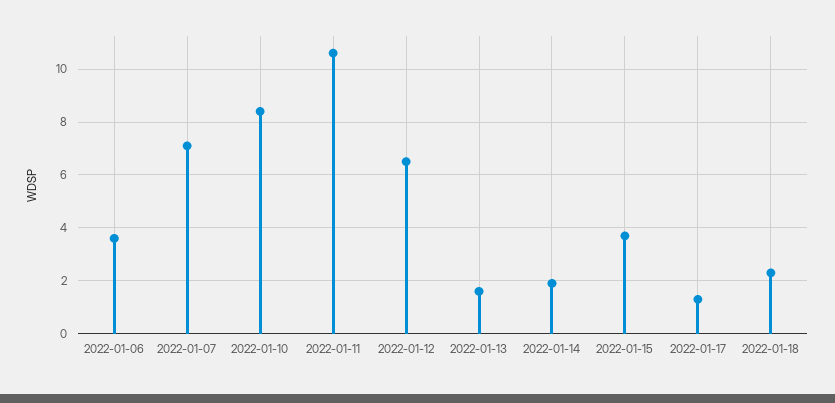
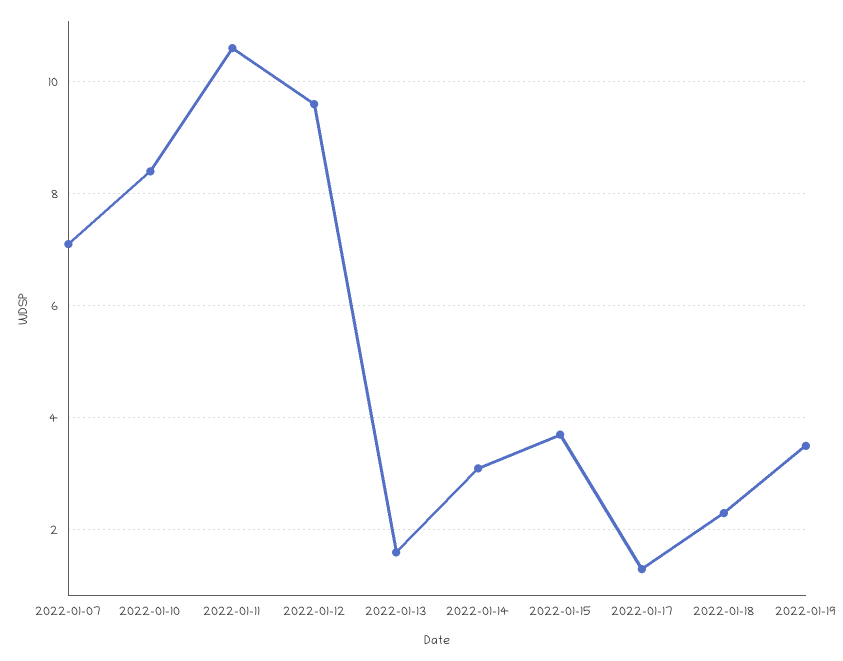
2022-01-06: 3.5 -> none
2022-01-12: 6.5 -> 9.5
2022-01-14: 2 -> 3
2022-01-19: none -> 3.5

